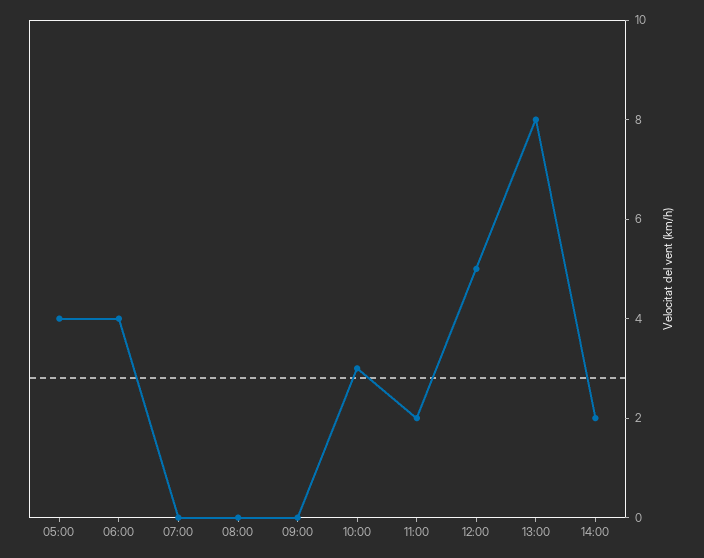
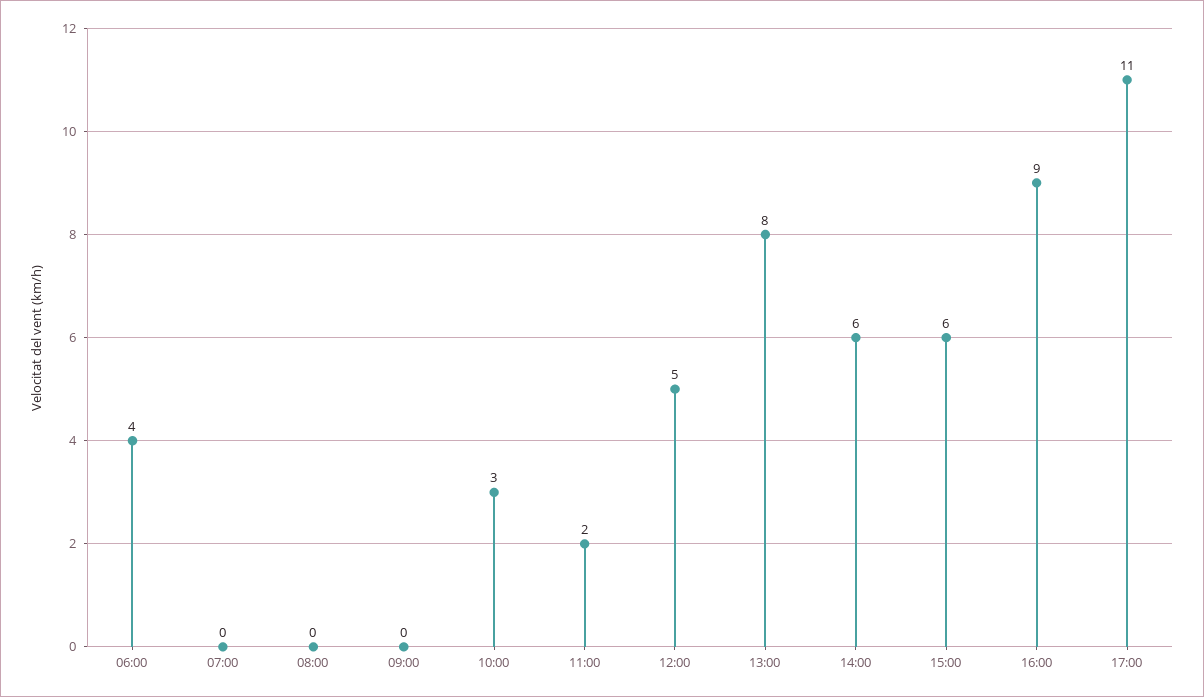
05:00: 4 -> none
14:00: 2 -> 6
15:00: none -> 6
16:00: none -> 9
17:00: none -> 11

